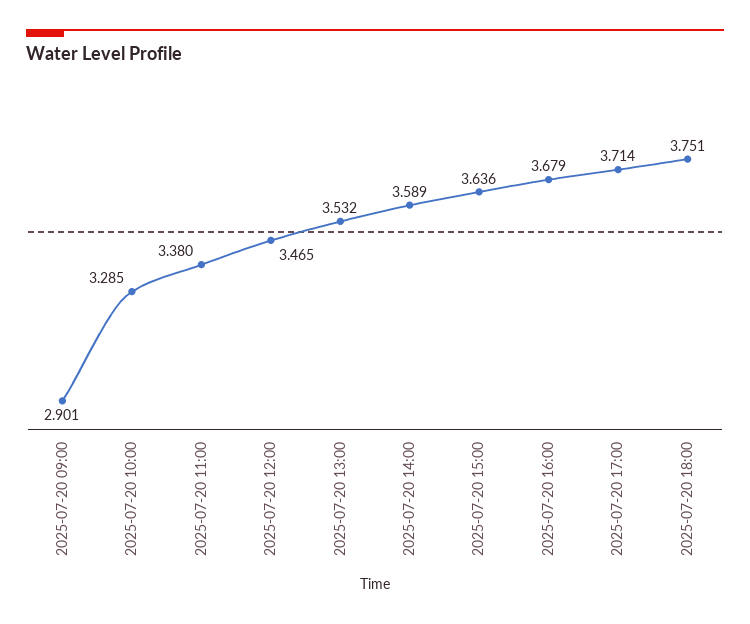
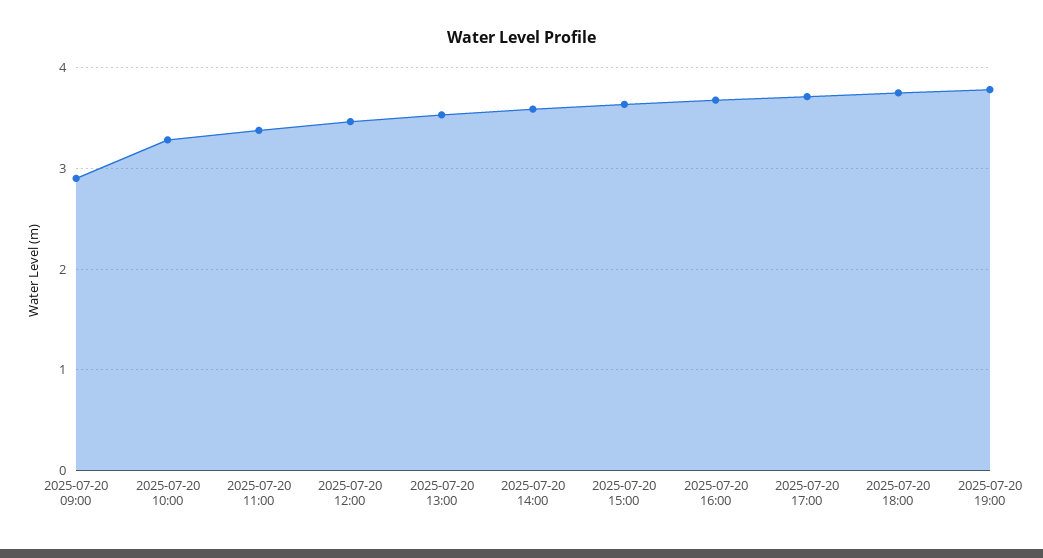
2025-07-20 19:00: none -> 3.8

